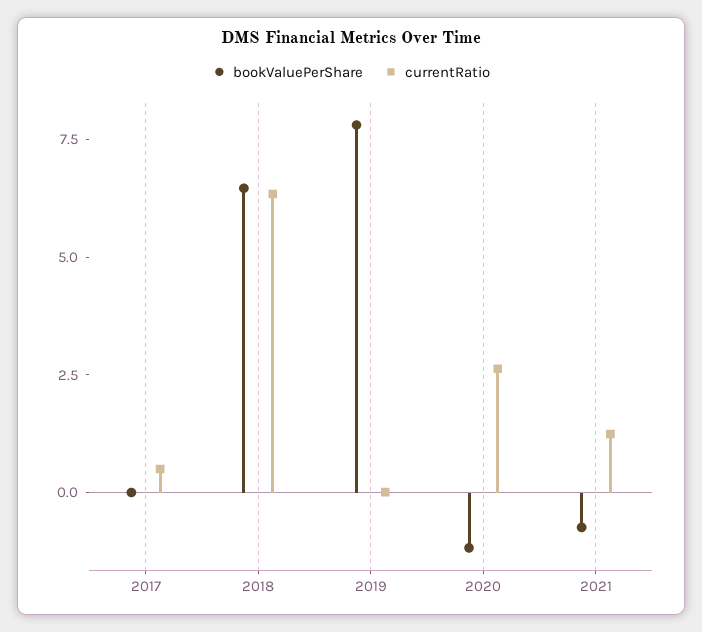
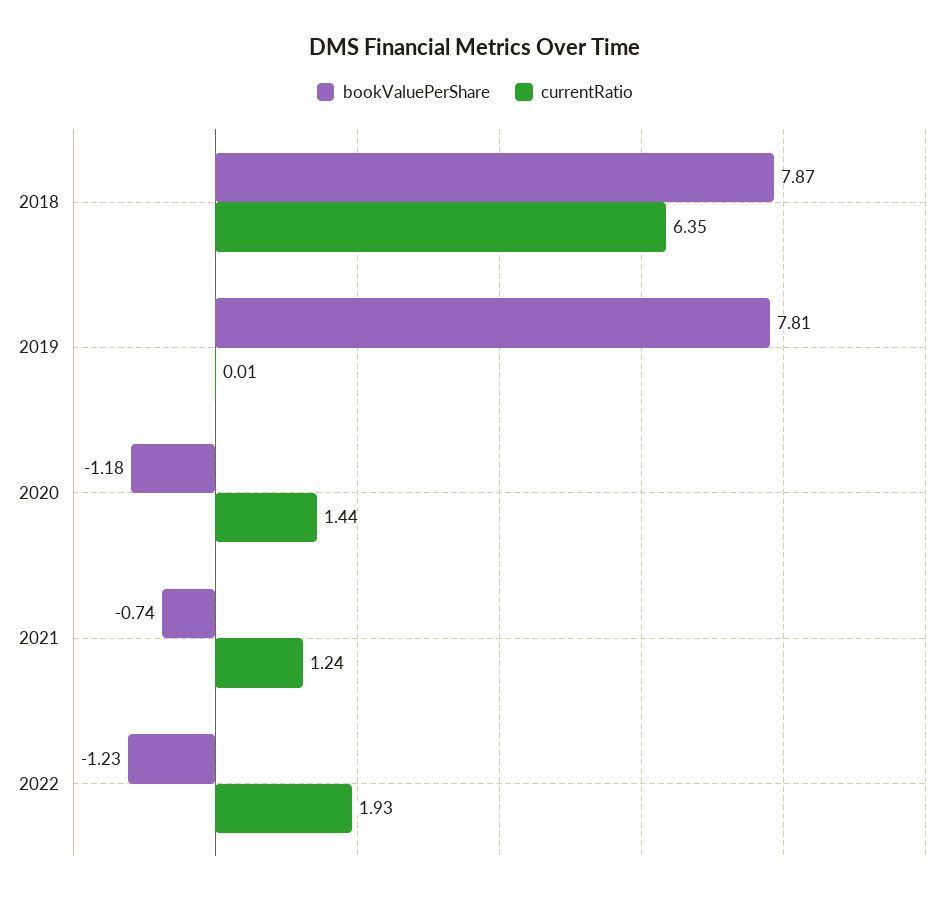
bookValuePerShare, 2017: 0 -> none
currentRatio, 2017: 0.5 -> none
bookValuePerShare, 2018: 6.5 -> 7.87
currentRatio, 2020: 2.5 -> 1.44
bookValuePerShare, 2022: none -> -1.23
currentRatio, 2022: none -> 1.93

